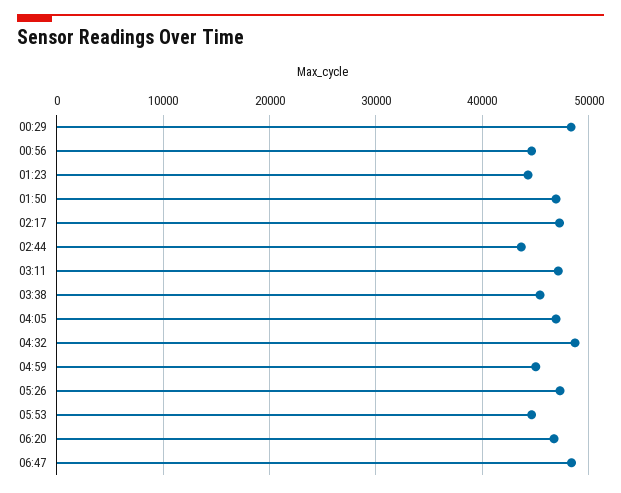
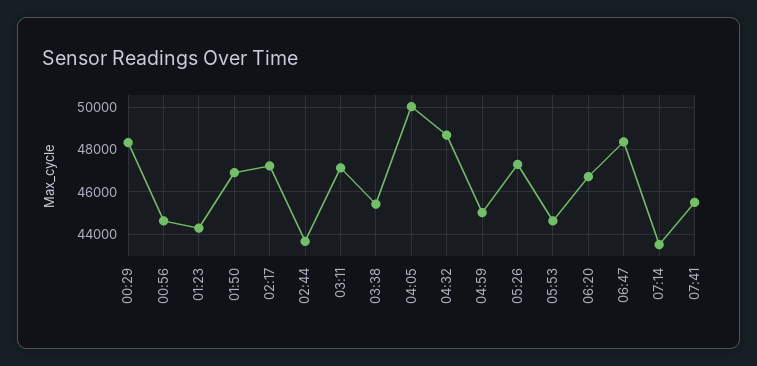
04:05: 47000 -> 50000
07:14: none -> 43500
07:41: none -> 45500

